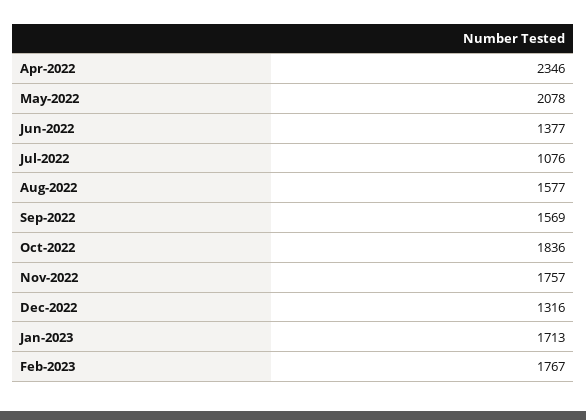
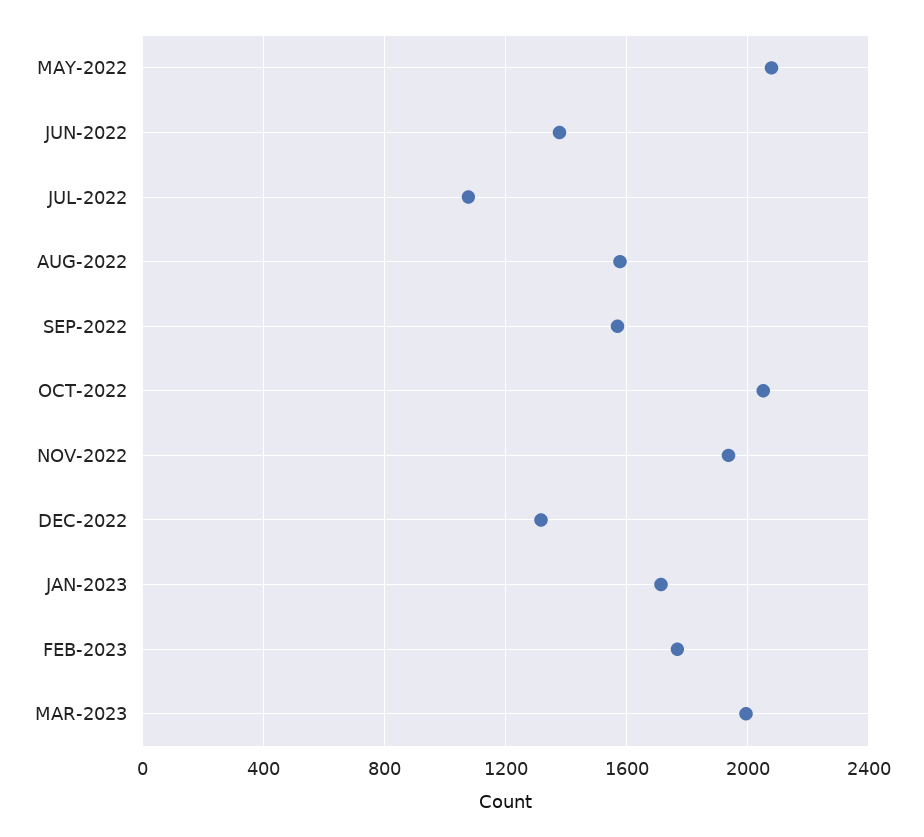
Apr-2022: 2346 -> none
Oct-2022: 1836 -> 2050
Nov-2022: 1757 -> 1950
MAR-2023: none -> 2000

